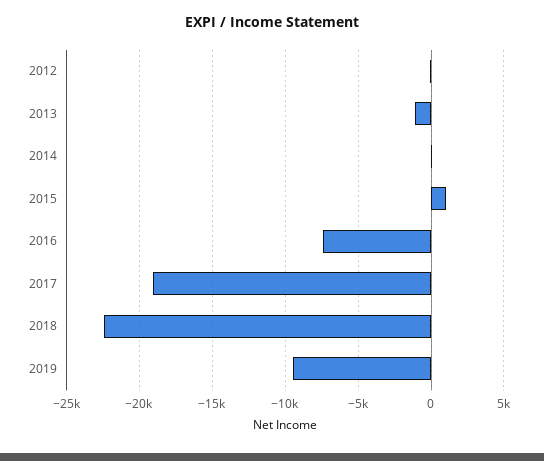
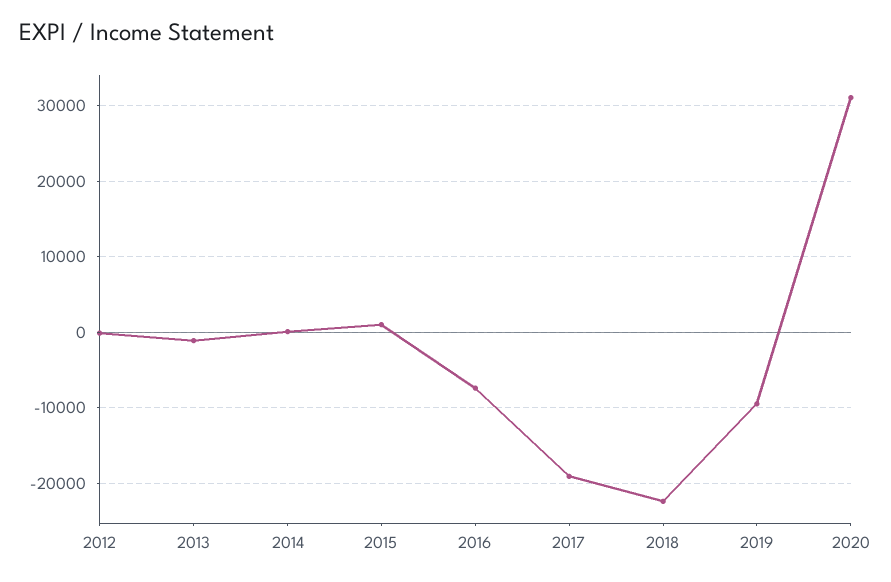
2020: none -> 31000

